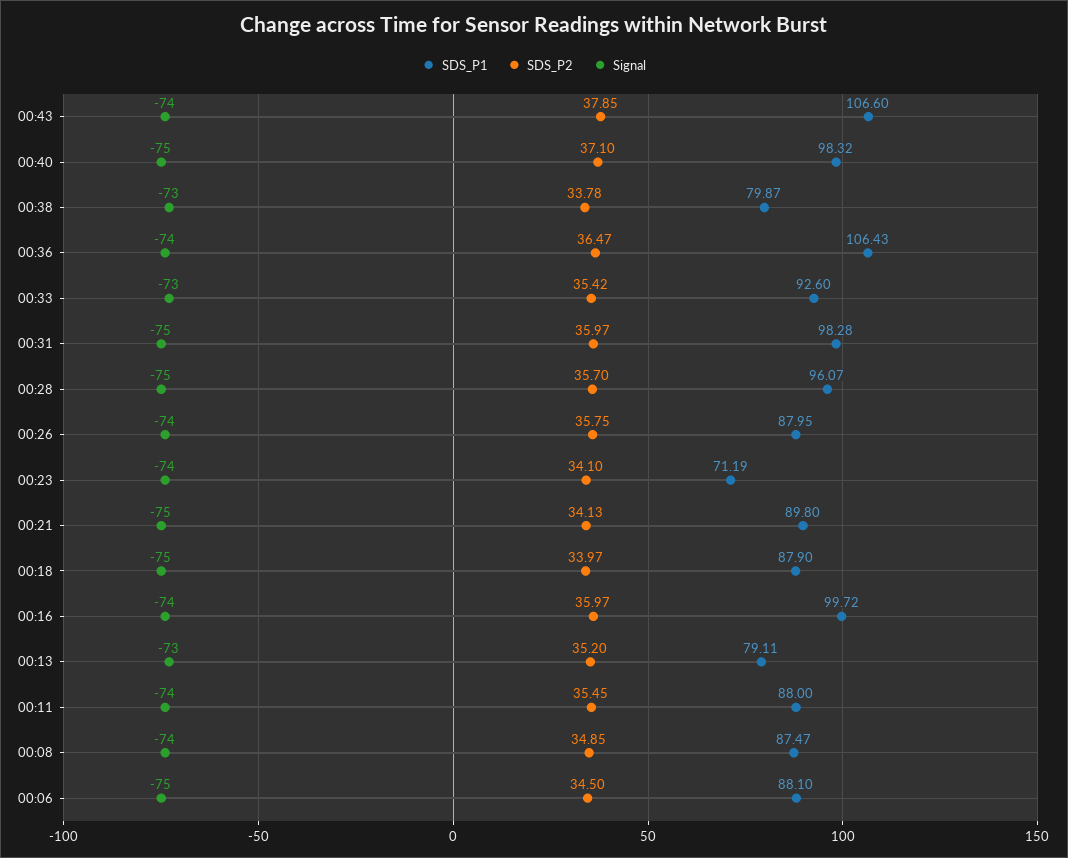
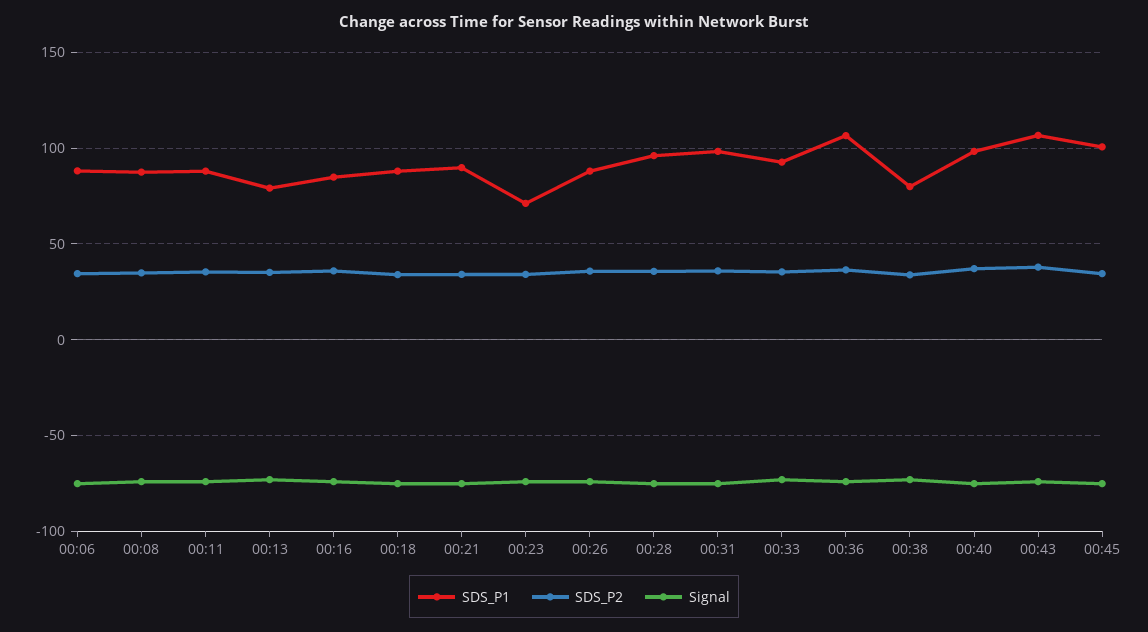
SDS_P1, 00:16: 99.72 -> 85
SDS_P1, 00:45: none -> 100
SDS_P2, 00:45: none -> 35
Signal, 00:45: none -> -75

